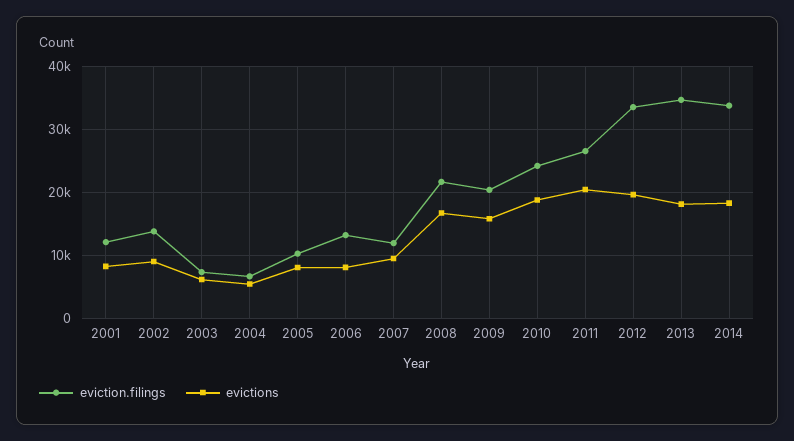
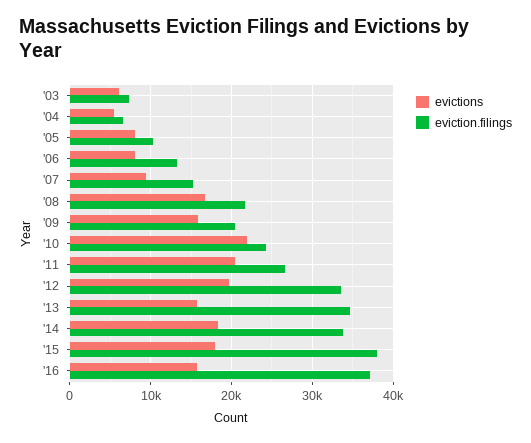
eviction.filings, 2001: 12000 -> none
evictions, 2001: 8000 -> none
eviction.filings, 2002: 14000 -> none
evictions, 2002: 9000 -> none
eviction.filings, 2007: 12000 -> 15000
evictions, 2010: 19000 -> 22000
evictions, 2013: 18000 -> 16000
evictions, '15: none -> 18000
eviction.filings, '15: none -> 38000
evictions, '16: none -> 16000
eviction.filings, '16: none -> 37000

